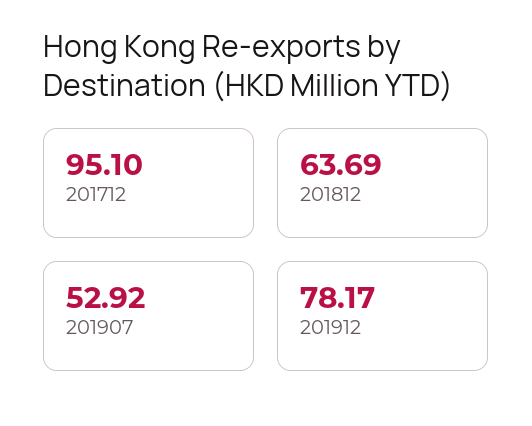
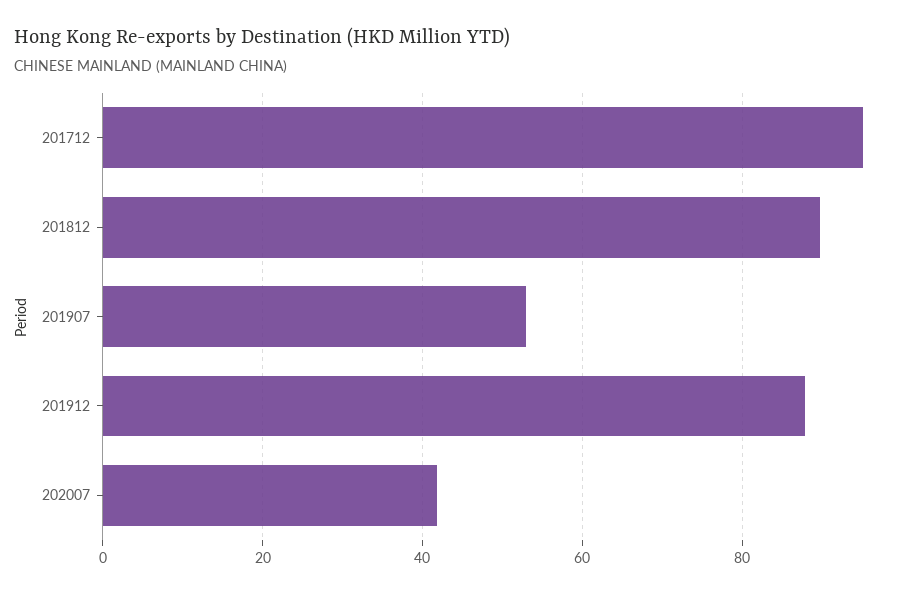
201812: 63.69 -> 90
201912: 78.17 -> 88
202007: none -> 42

